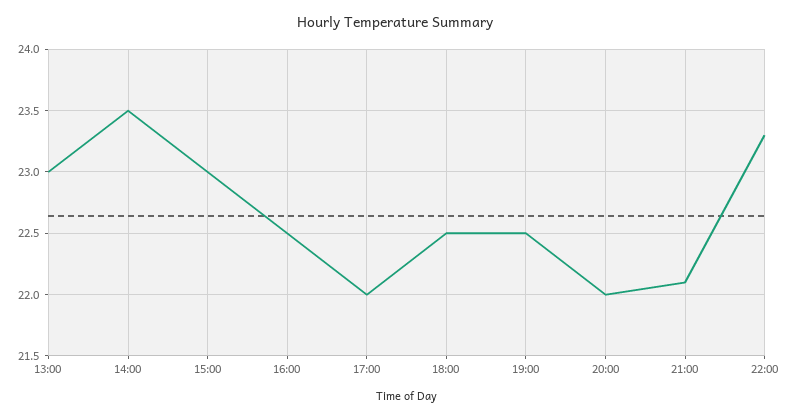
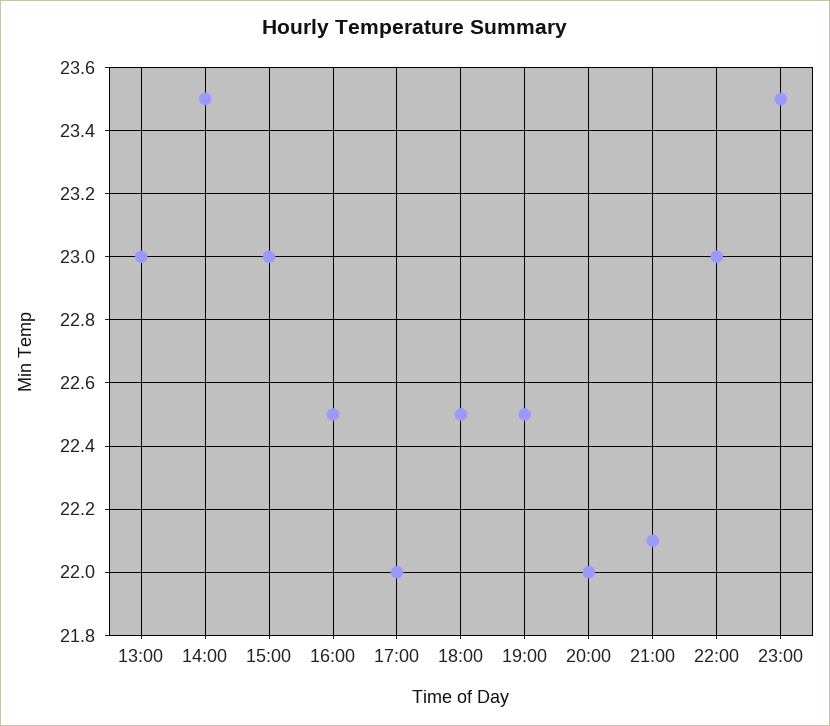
22:00: 23.3 -> 23
23:00: none -> 23.5

